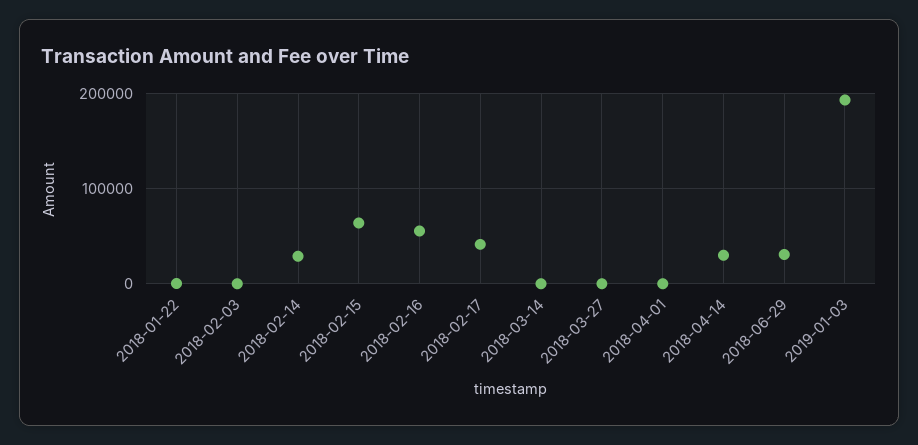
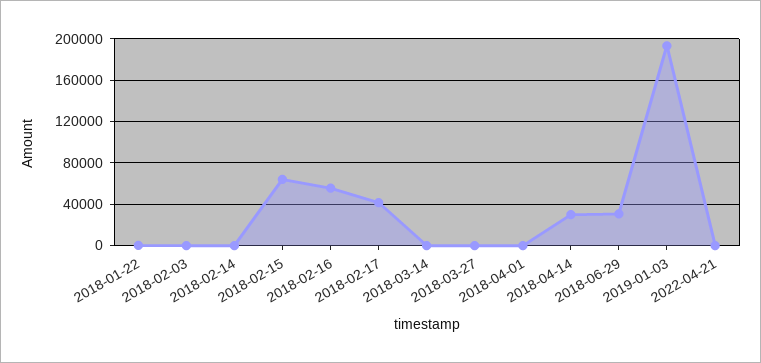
2018-02-14: 30000 -> 0
2022-04-21: none -> 0

